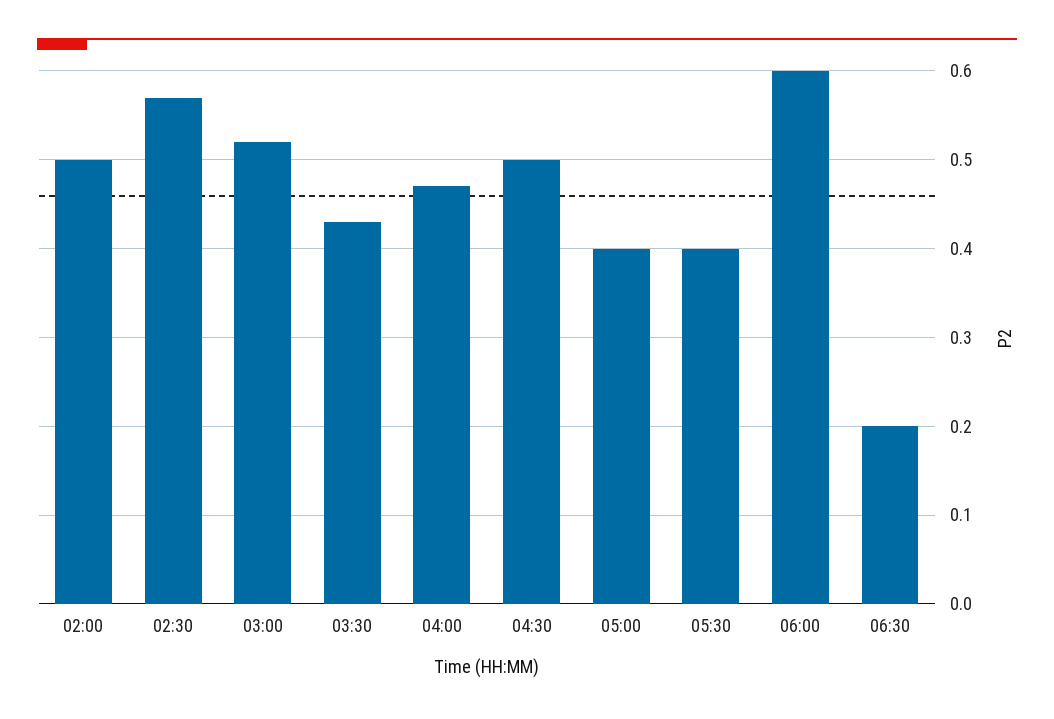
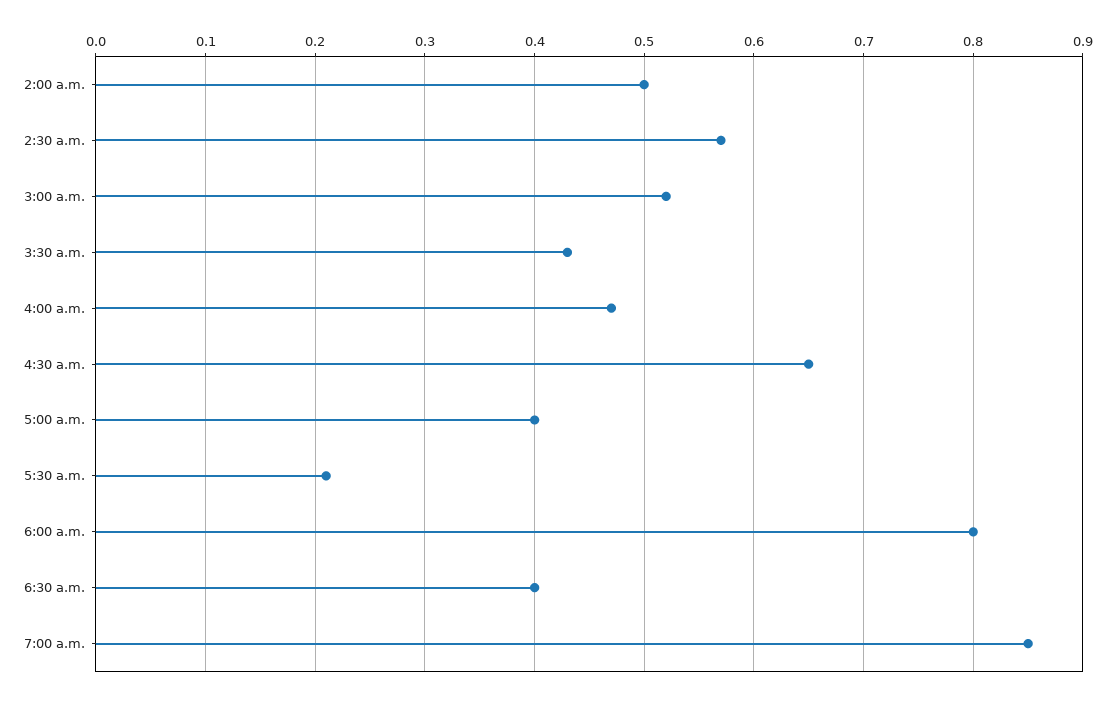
04:30: 0.5 -> 0.65
05:30: 0.4 -> 0.21
06:00: 0.6 -> 0.8
06:30: 0.2 -> 0.4
7:00 a.m.: none -> 0.85

